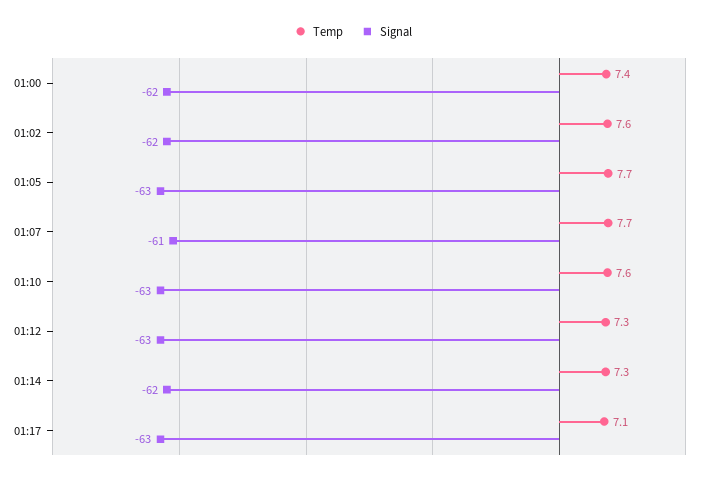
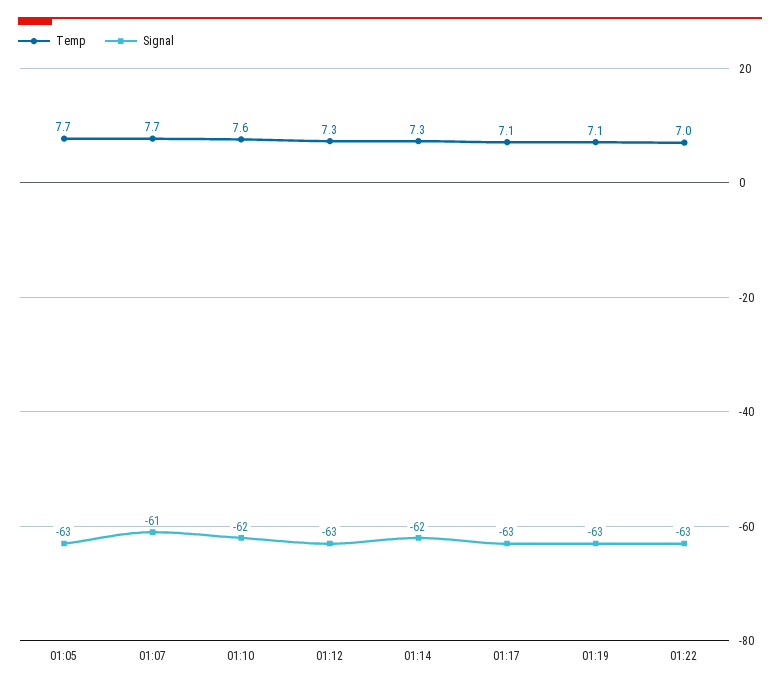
Temp, 01:00: 7.4 -> none
Signal, 01:00: -62 -> none
Temp, 01:02: 7.6 -> none
Signal, 01:02: -62 -> none
Signal, 01:10: -63 -> -62
Temp, 01:19: none -> 7.1
Signal, 01:19: none -> -63
Temp, 01:22: none -> 7
Signal, 01:22: none -> -63

